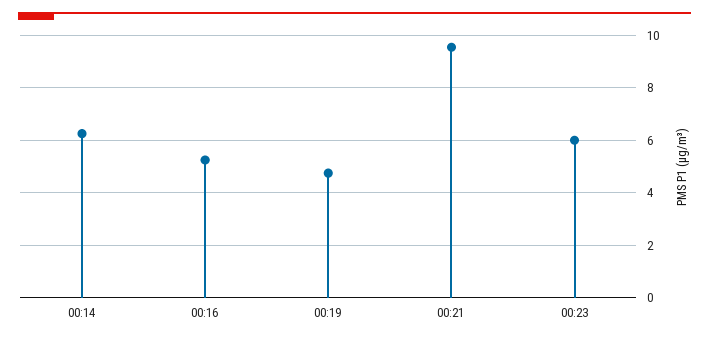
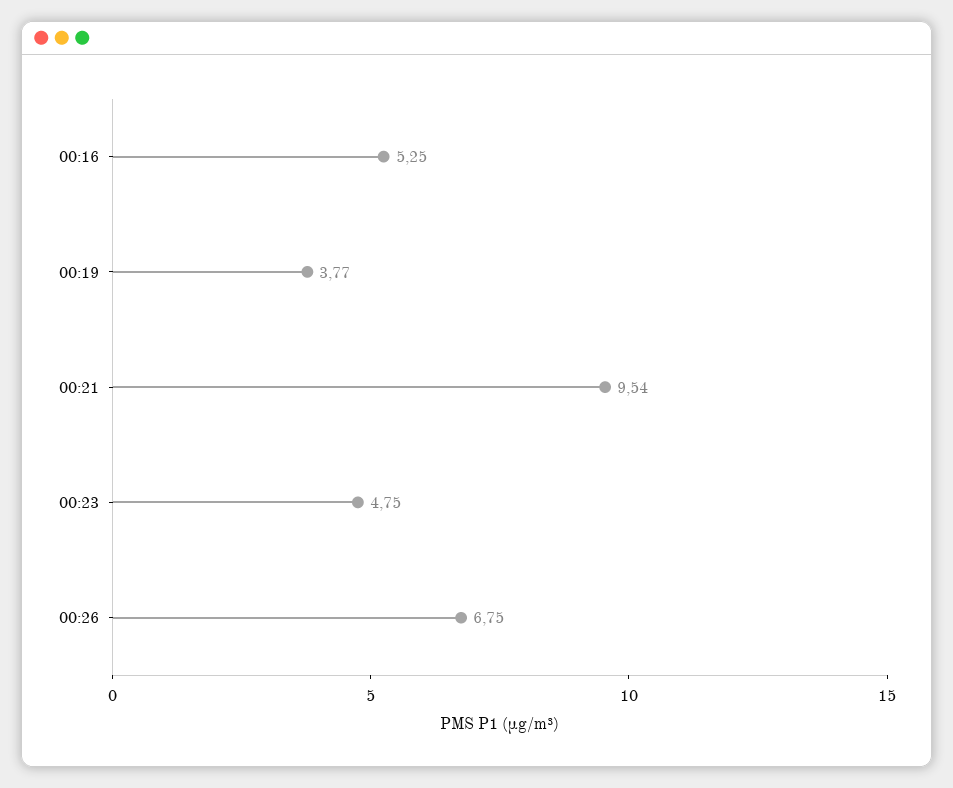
00:14: 6.25 -> none
00:19: 4.75 -> 3.77
00:23: 6 -> 4.75
00:26: none -> 6.75

